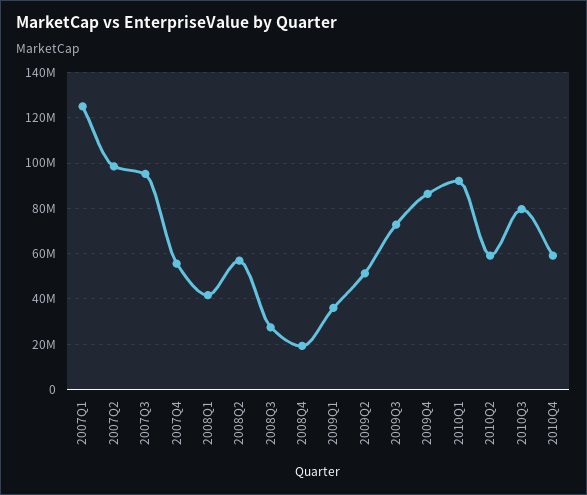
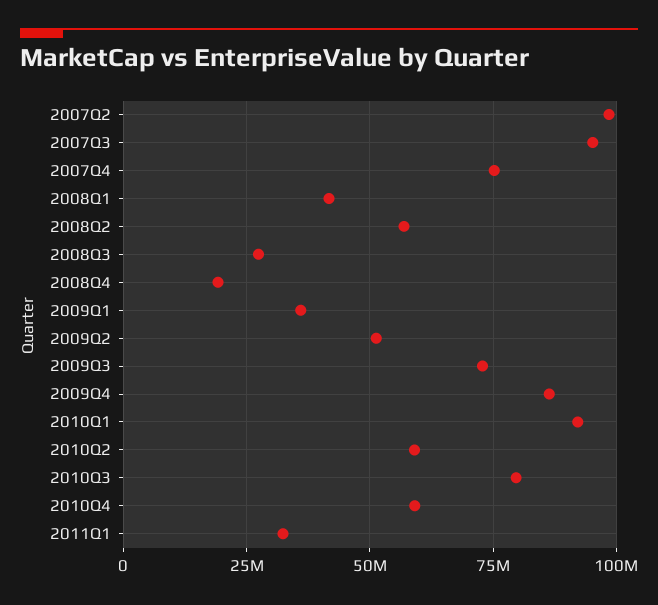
2007Q1: 125000000 -> none
2007Q4: 55000000 -> 75000000
2011Q1: none -> 32500000

